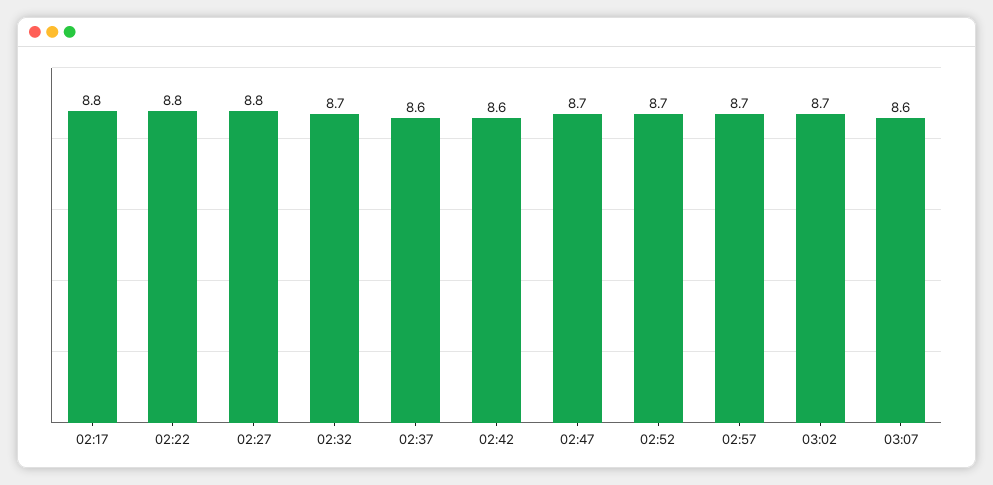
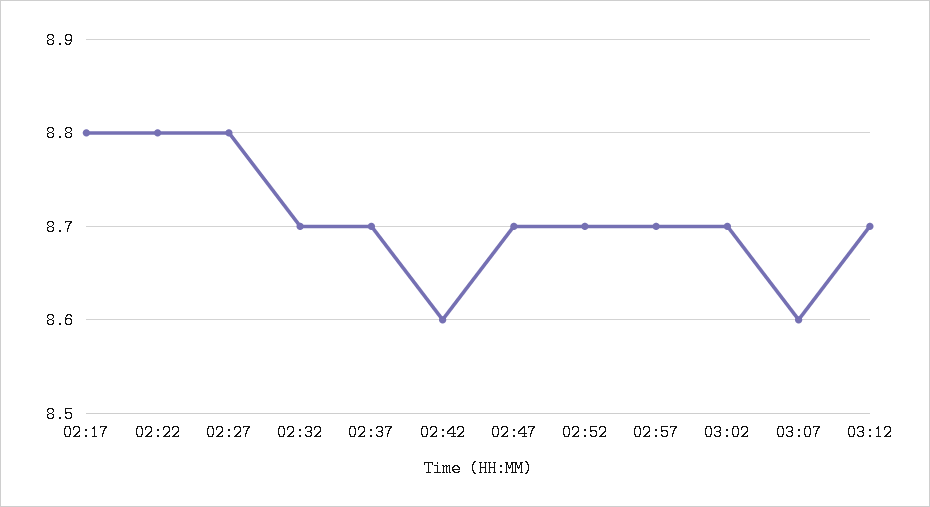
02:37: 8.6 -> 8.7
03:12: none -> 8.7

